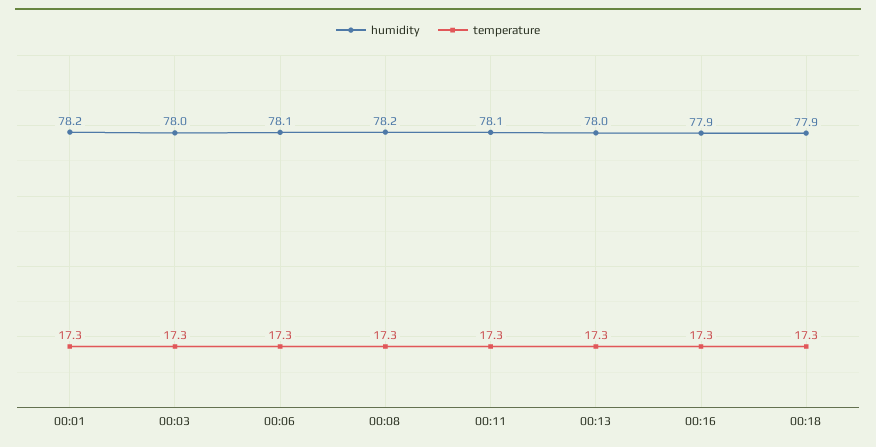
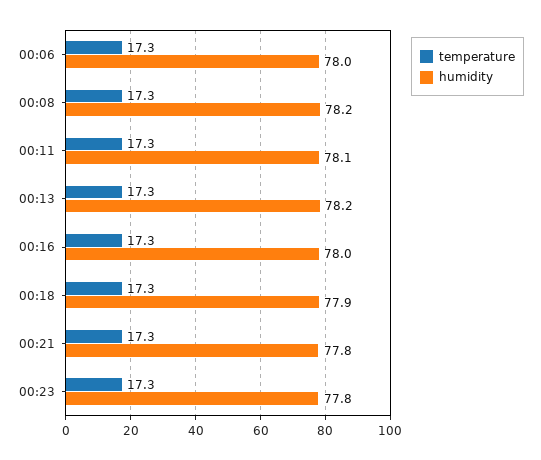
humidity, 00:01: 78.2 -> none
temperature, 00:01: 17.3 -> none
humidity, 00:03: 78 -> none
temperature, 00:03: 17.3 -> none
humidity, 00:06: 78.1 -> 78
humidity, 00:13: 78 -> 78.2
humidity, 00:16: 77.9 -> 78
temperature, 00:21: none -> 17.3
humidity, 00:21: none -> 77.8
temperature, 00:23: none -> 17.3
humidity, 00:23: none -> 77.8

